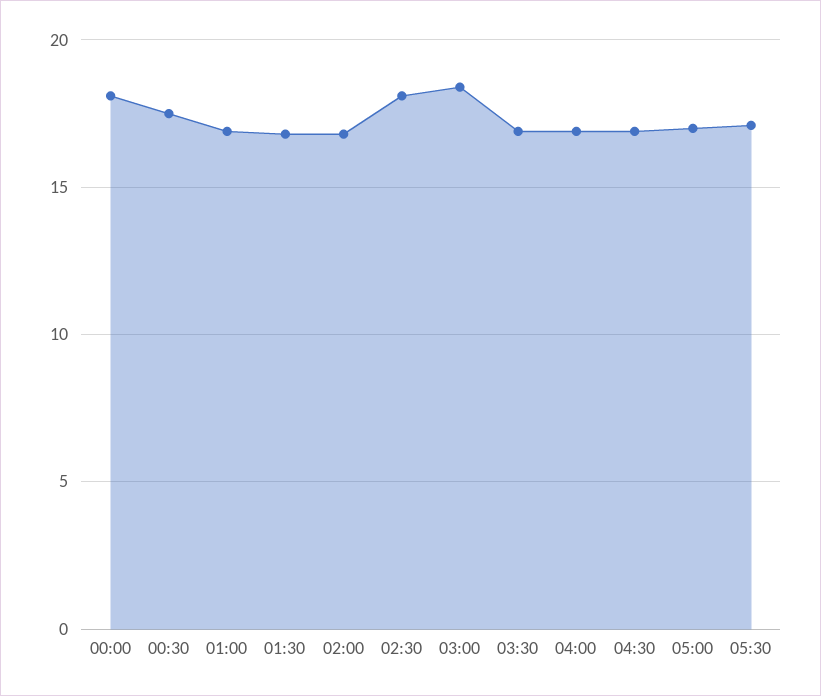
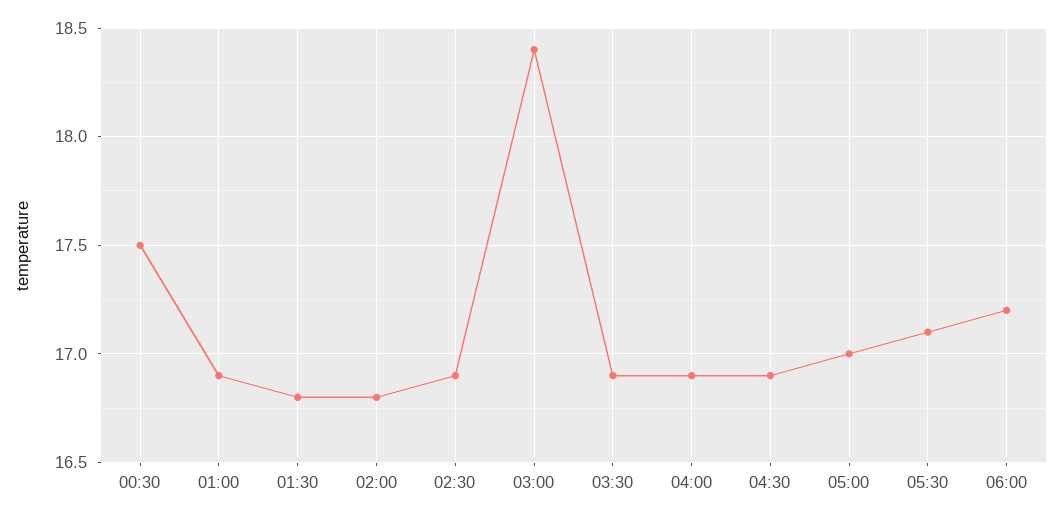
00:00: 18 -> none
02:30: 18 -> 16.9
06:00: none -> 17.2

